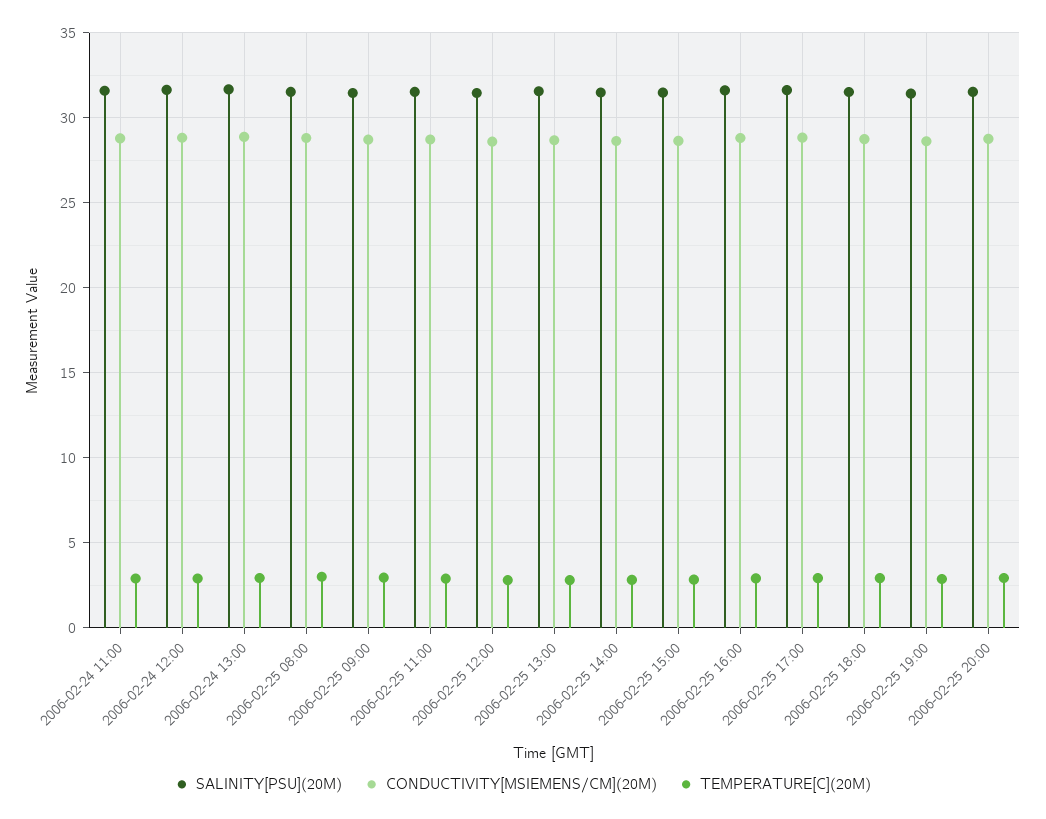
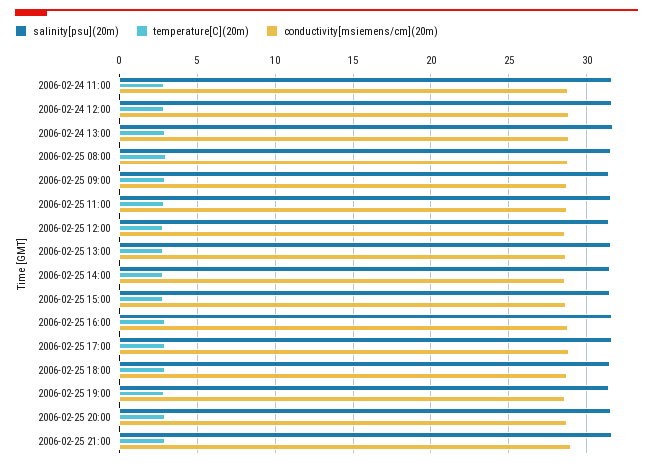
SALINITY[PSU](20M), 2006-02-25 21:00: none -> 31.5
TEMPERATURE[C](20M), 2006-02-25 21:00: none -> 3
CONDUCTIVITY[MSIEMENS/CM](20M), 2006-02-25 21:00: none -> 29

